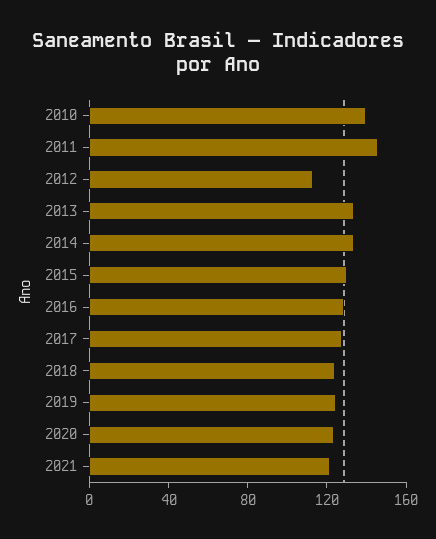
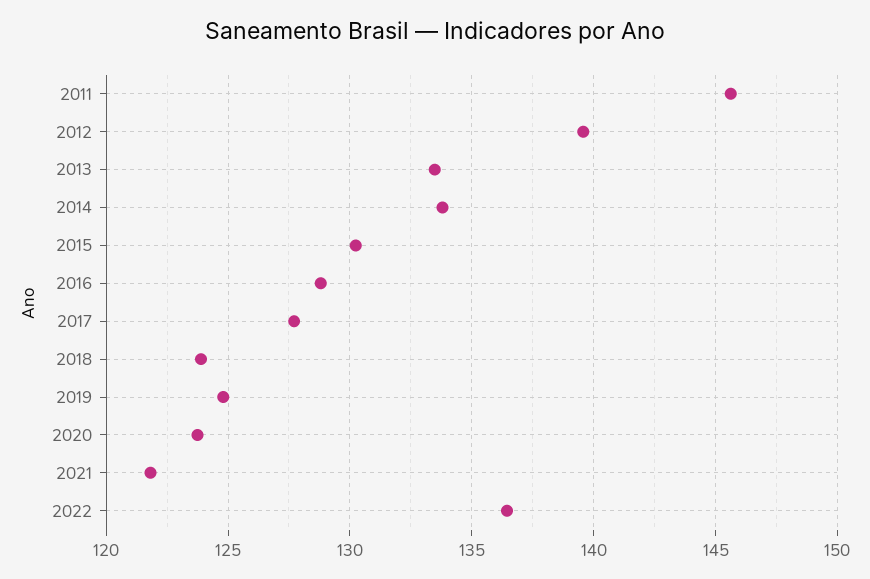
2010: 140 -> none
2012: 110 -> 139.5
2022: none -> 136.5

